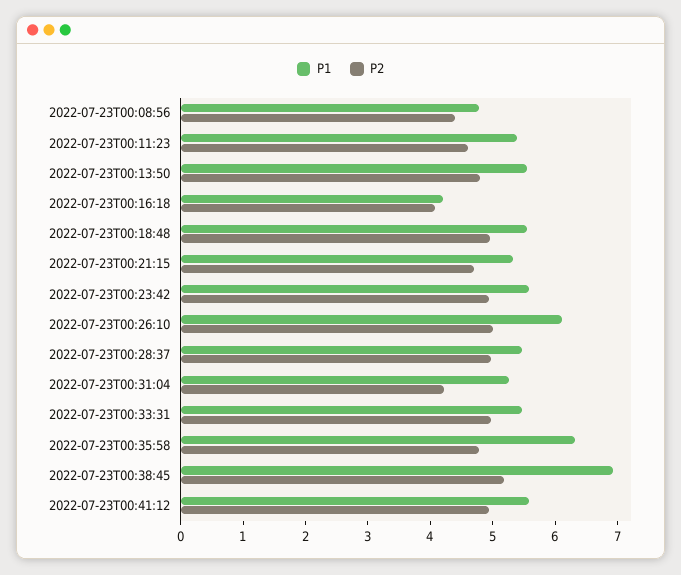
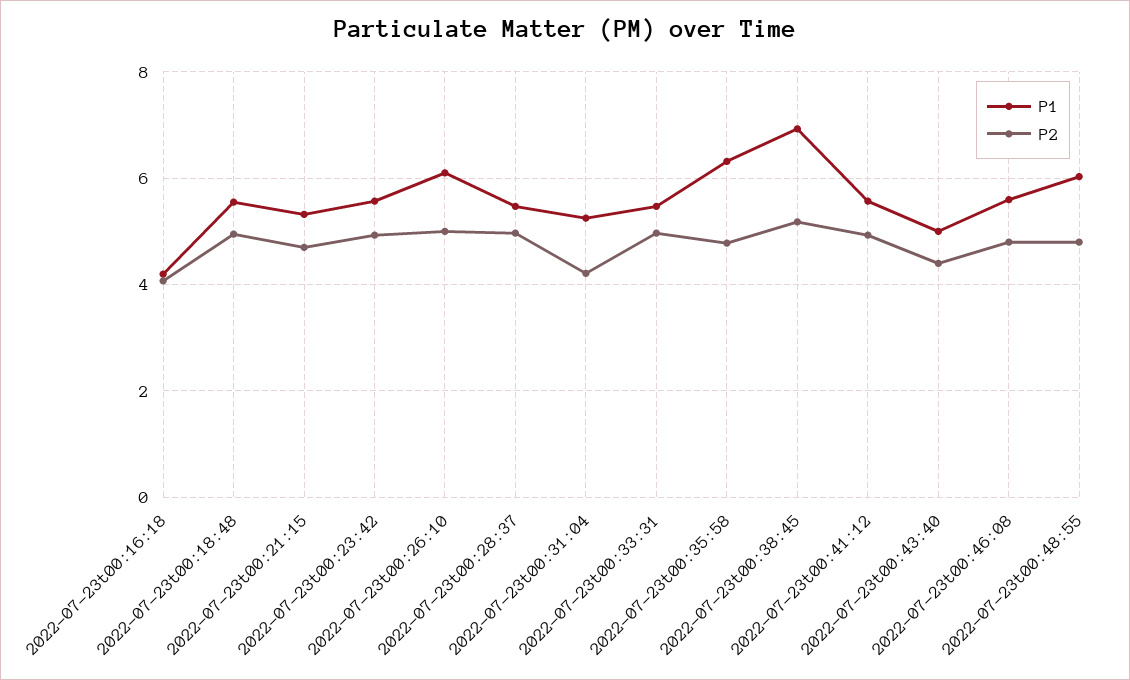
P1, 2022-07-23T00:08:56: 4.8 -> none
P2, 2022-07-23T00:08:56: 4.4 -> none
P1, 2022-07-23T00:11:23: 5.4 -> none
P2, 2022-07-23T00:11:23: 4.6 -> none
P1, 2022-07-23T00:13:50: 5.6 -> none
P2, 2022-07-23T00:13:50: 4.8 -> none
P1, 2022-07-23t00:43:40: none -> 5
P2, 2022-07-23t00:43:40: none -> 4.4
P1, 2022-07-23t00:46:08: none -> 5.6
P2, 2022-07-23t00:46:08: none -> 4.8
P1, 2022-07-23t00:48:55: none -> 6
P2, 2022-07-23t00:48:55: none -> 4.8

